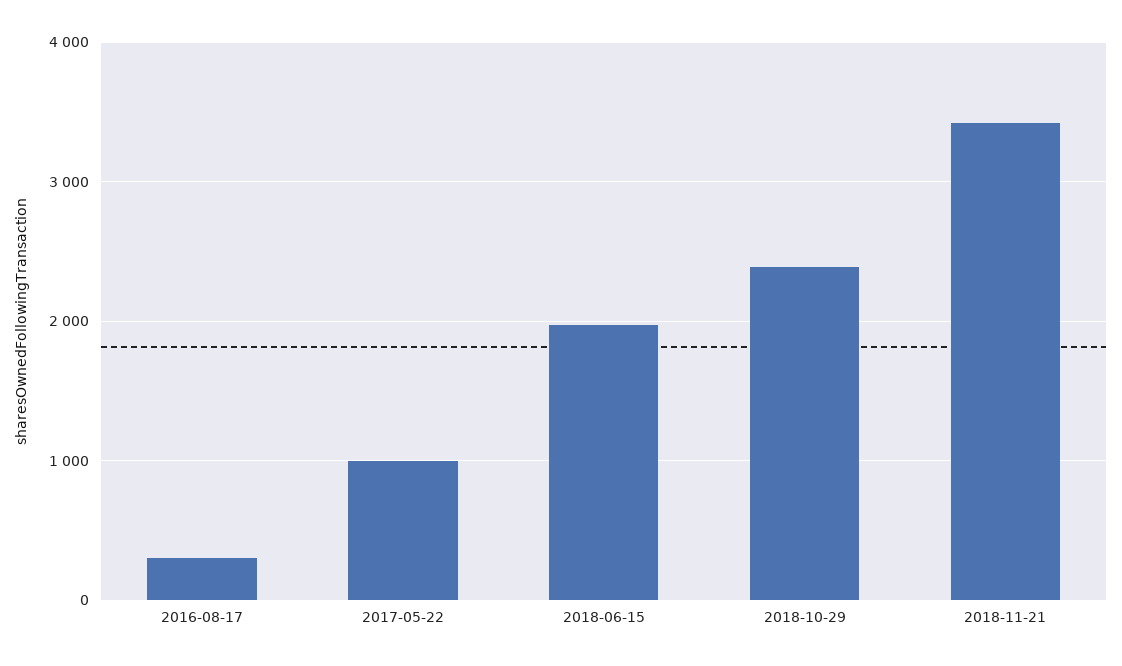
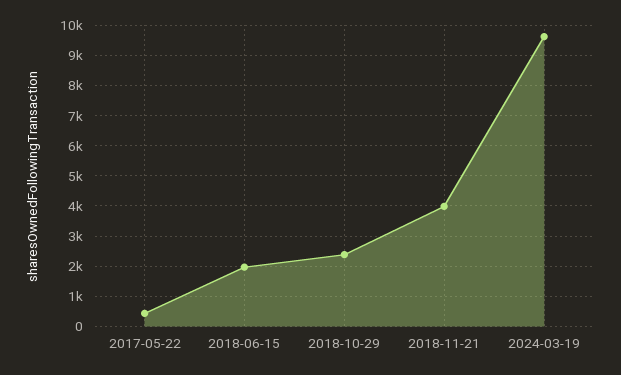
2016-08-17: 300 -> none
2017-05-22: 1000 -> 400
2018-11-21: 3400 -> 4000
2024-03-19: none -> 9600

